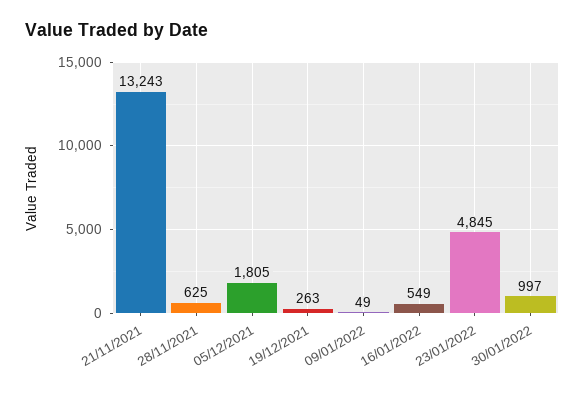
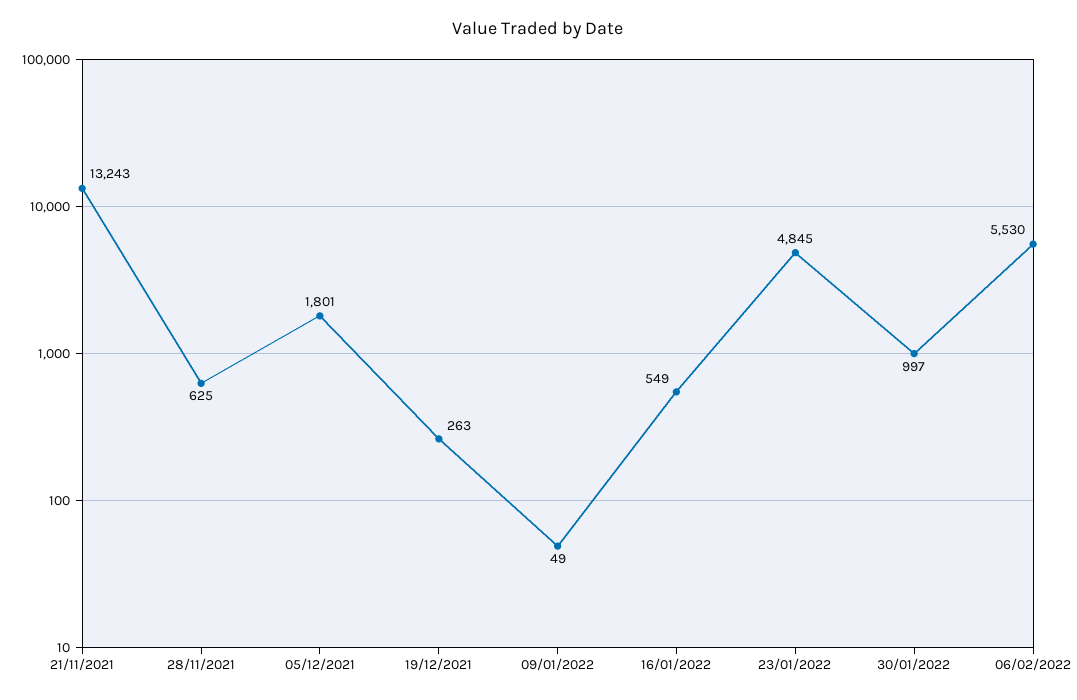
05/12/2021: 1805 -> 1801
06/02/2022: none -> 5530

